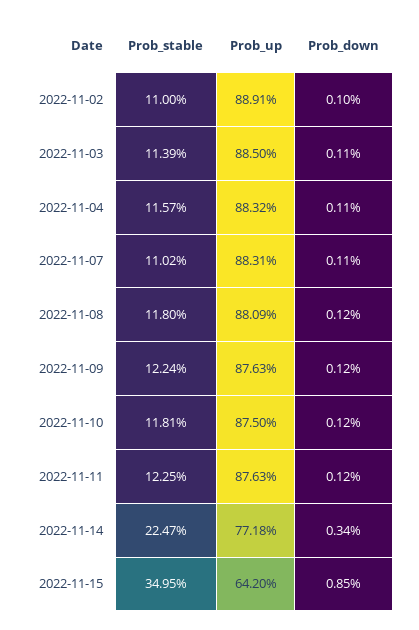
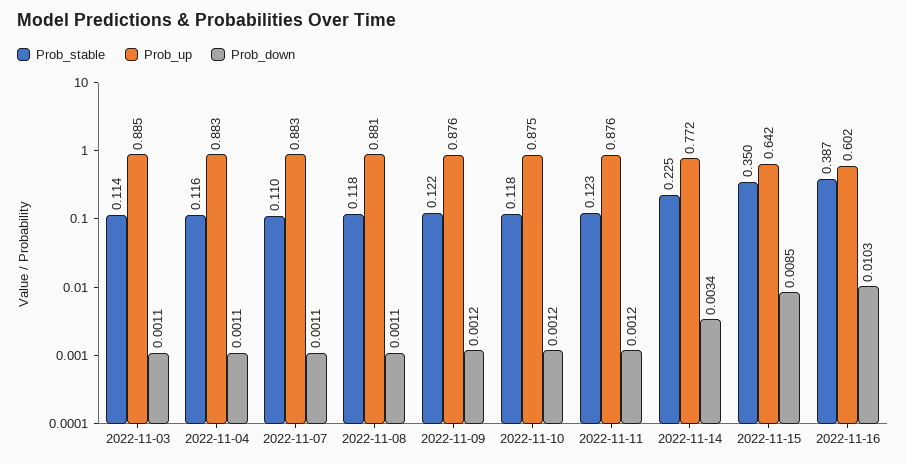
Prob_stable, 2022-11-02: 0.11 -> none
Prob_up, 2022-11-02: 0.8891 -> none
Prob_down, 2022-11-02: 0.001 -> none
Prob_down, 2022-11-08: 0.0012 -> 0.0011
Prob_stable, 2022-11-16: none -> 0.387
Prob_up, 2022-11-16: none -> 0.602
Prob_down, 2022-11-16: none -> 0.0103

